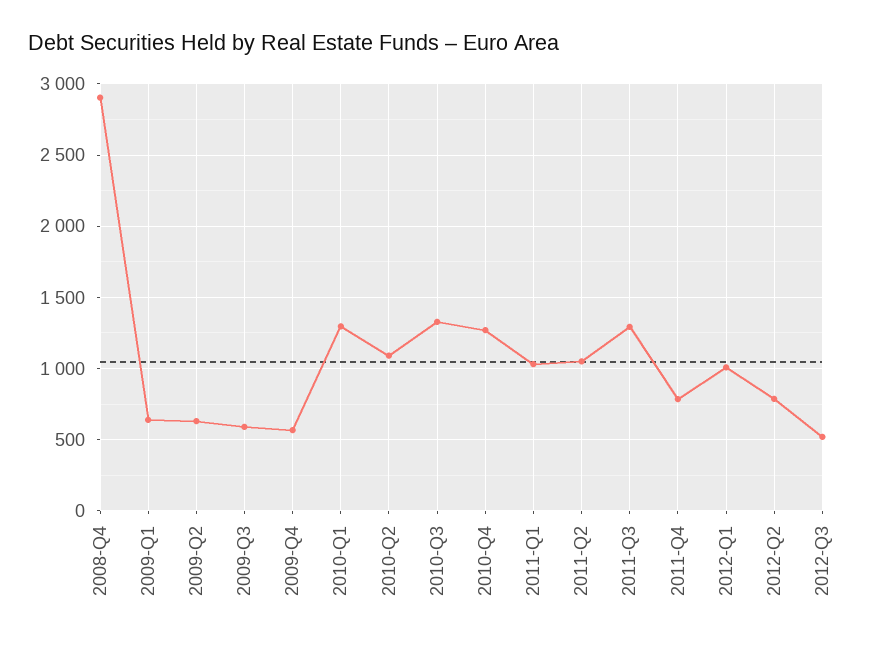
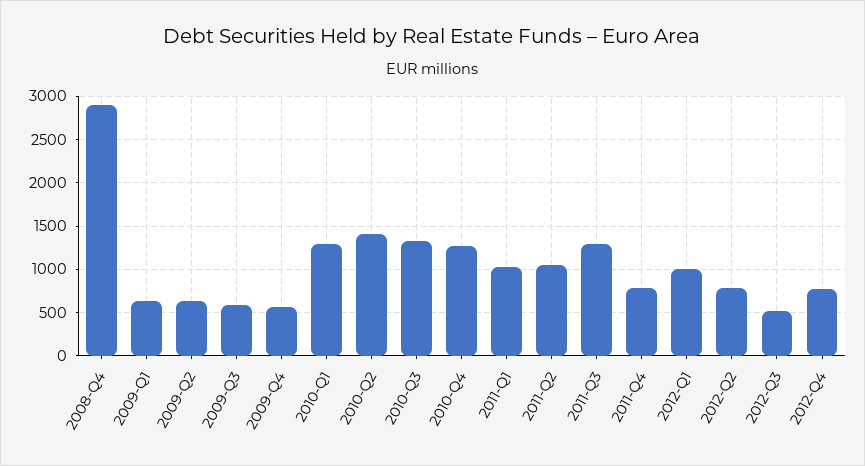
2010-Q2: 1100 -> 1400
2012-Q4: none -> 800

